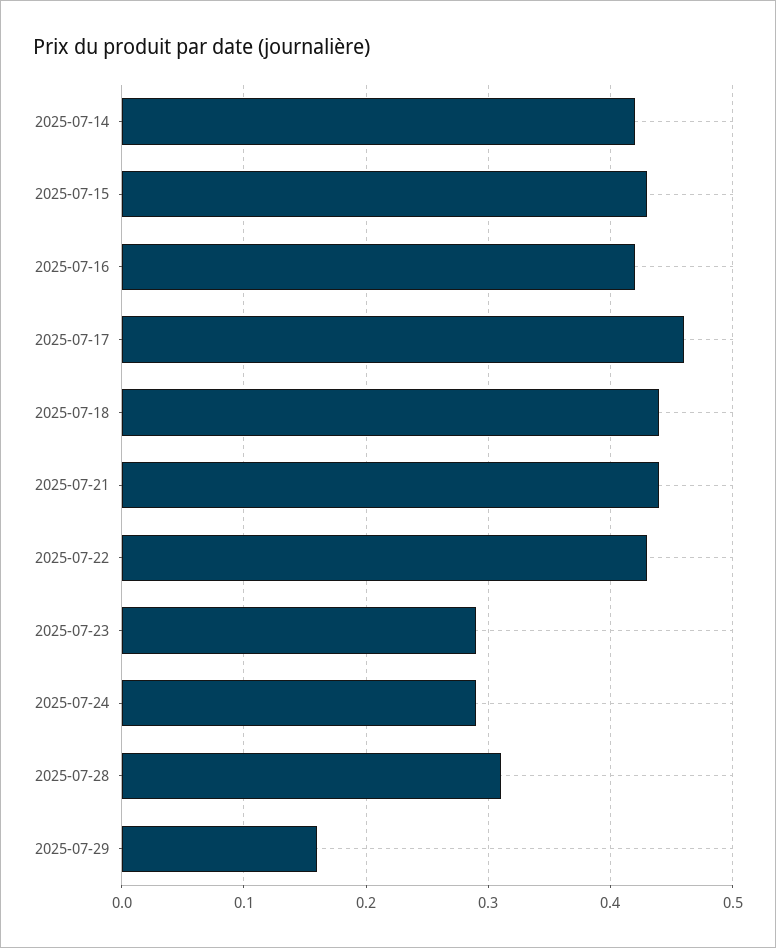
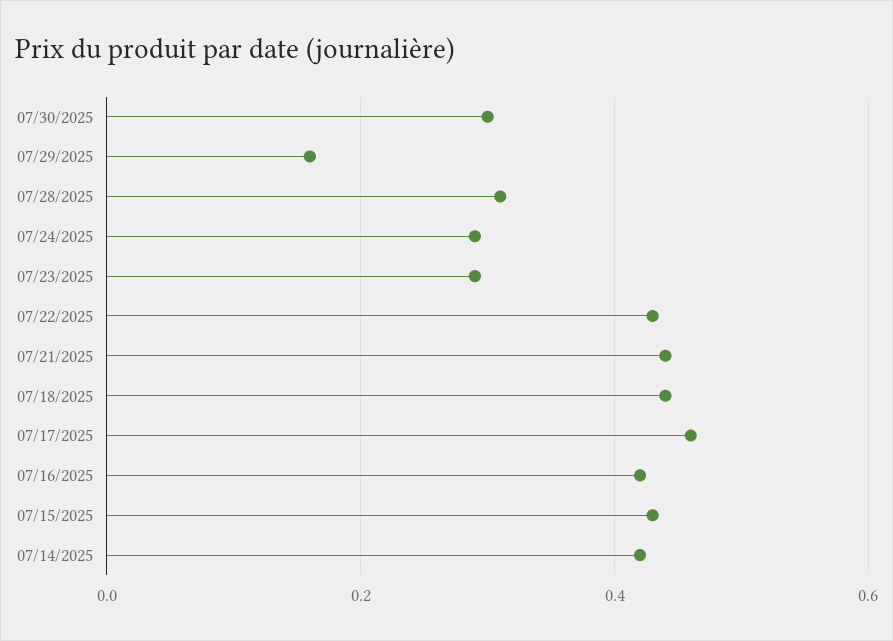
07/30/2025: none -> 0.3

